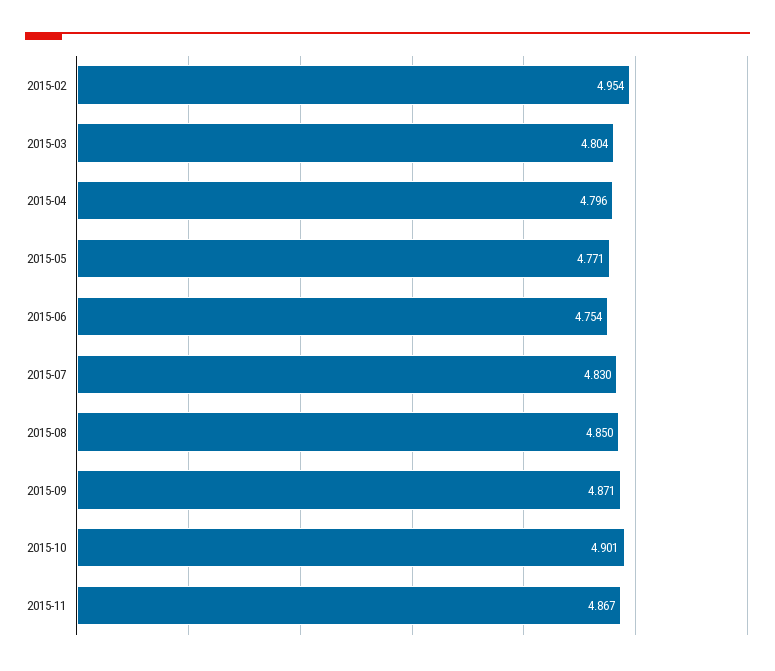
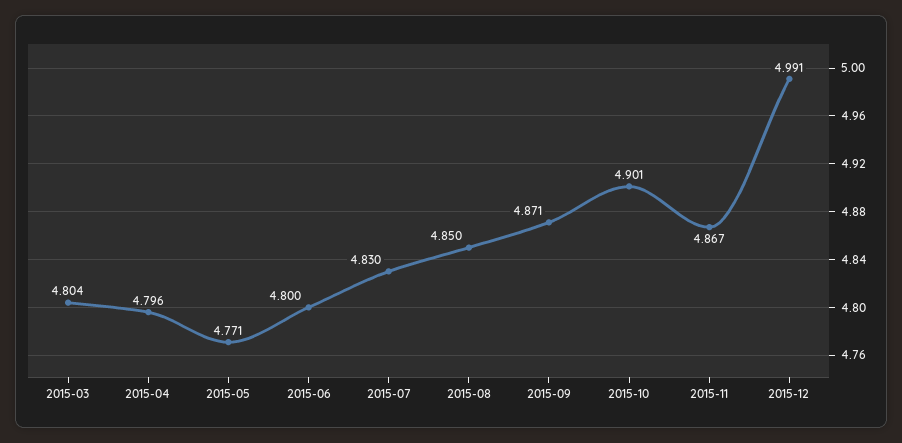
2015-02: 4.954 -> none
2015-06: 4.754 -> 4.8
2015-12: none -> 4.991

